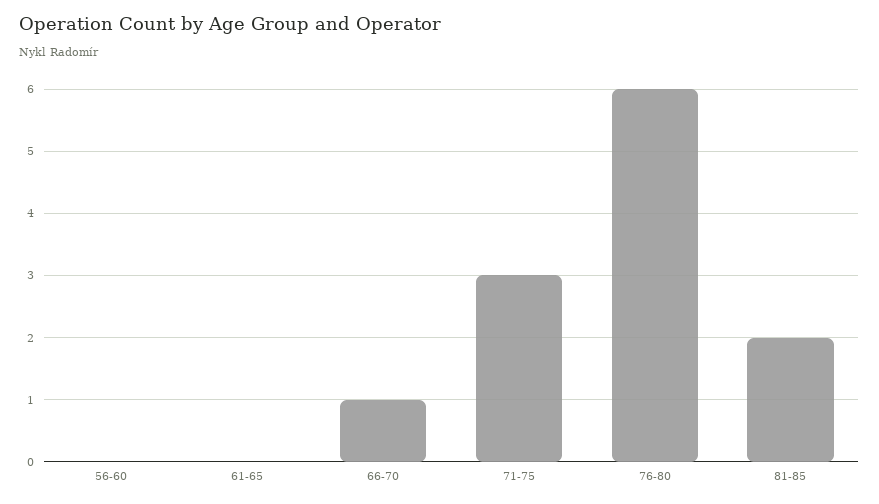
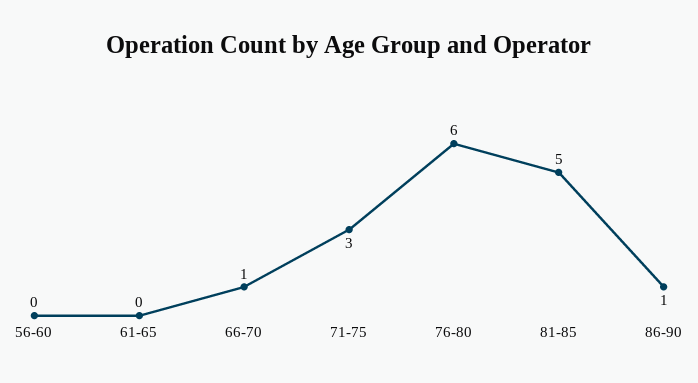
81-85: 2 -> 5
86-90: none -> 1

